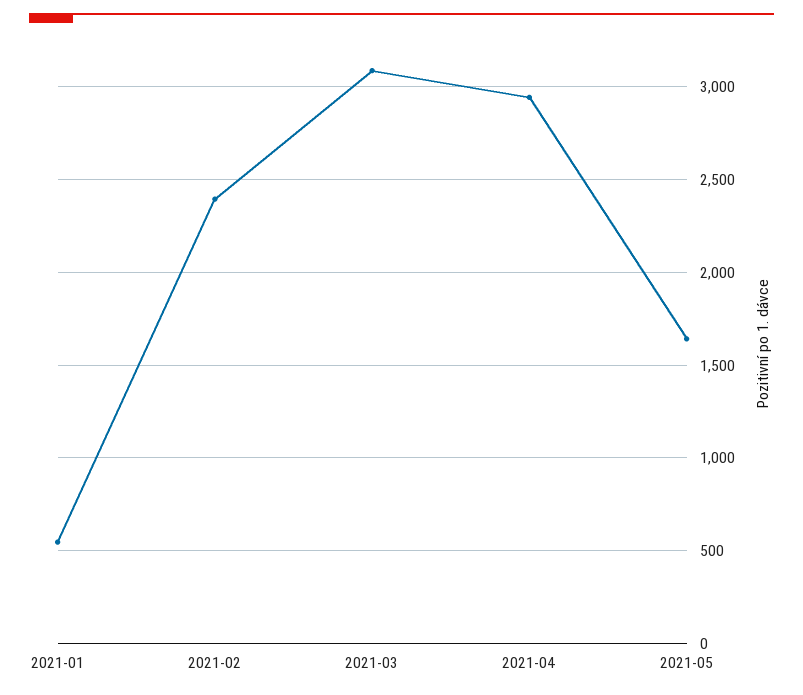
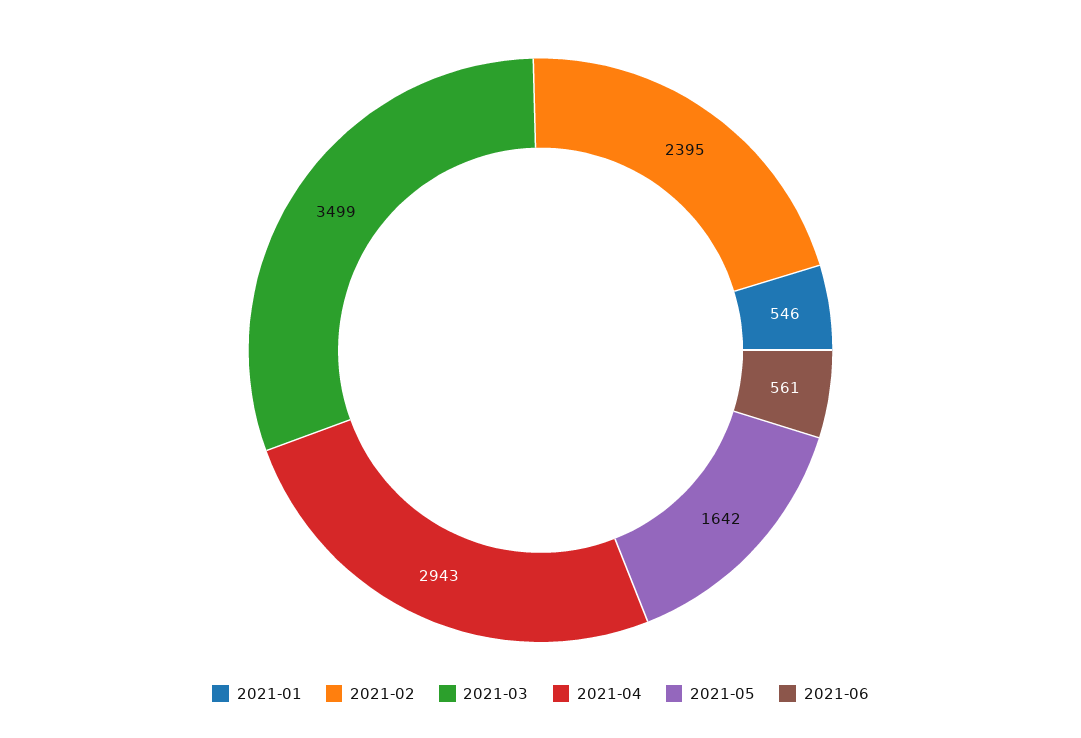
2021-03: 3100 -> 3499
2021-06: none -> 561

